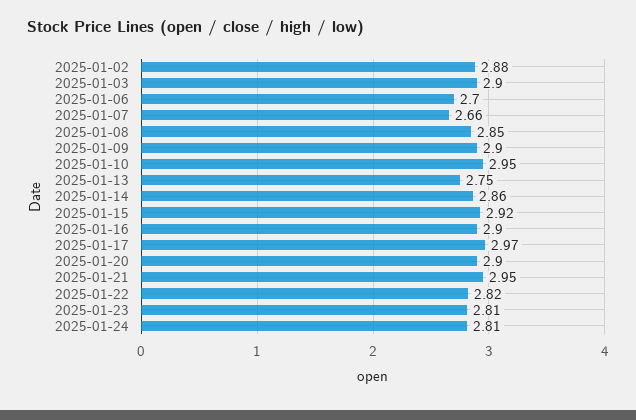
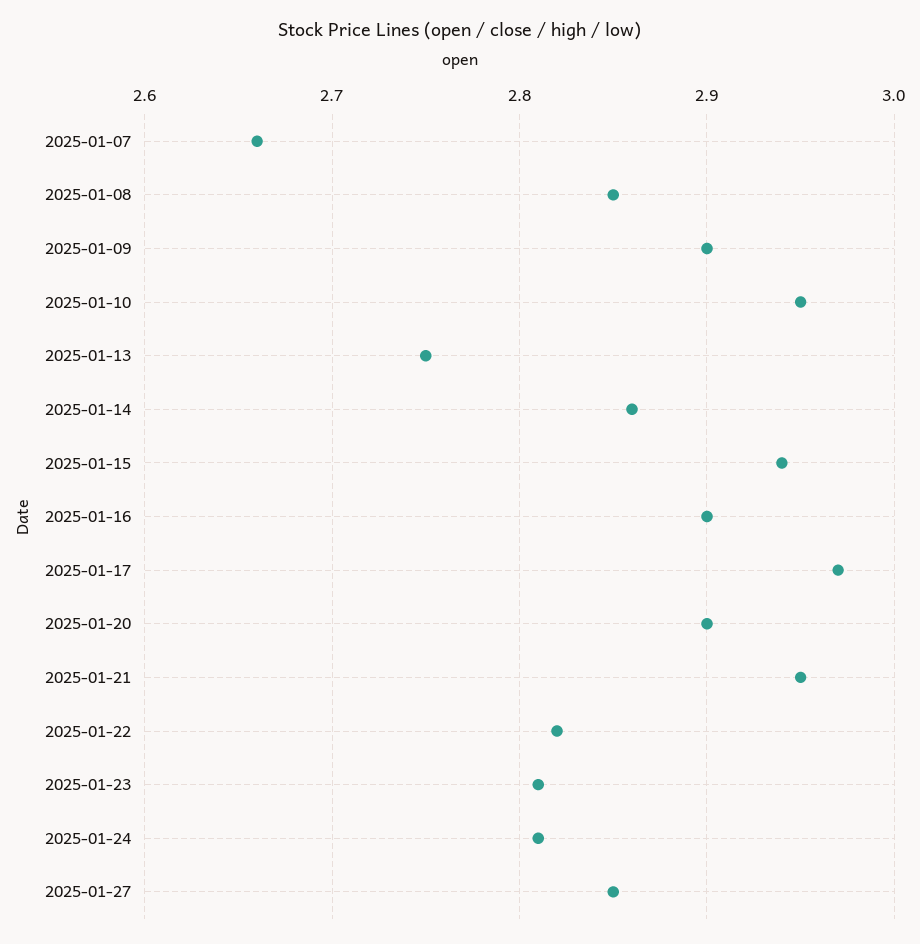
2025-01-02: 2.88 -> none
2025-01-03: 2.9 -> none
2025-01-06: 2.7 -> none
2025-01-15: 2.92 -> 2.94
2025-01-27: none -> 2.85

